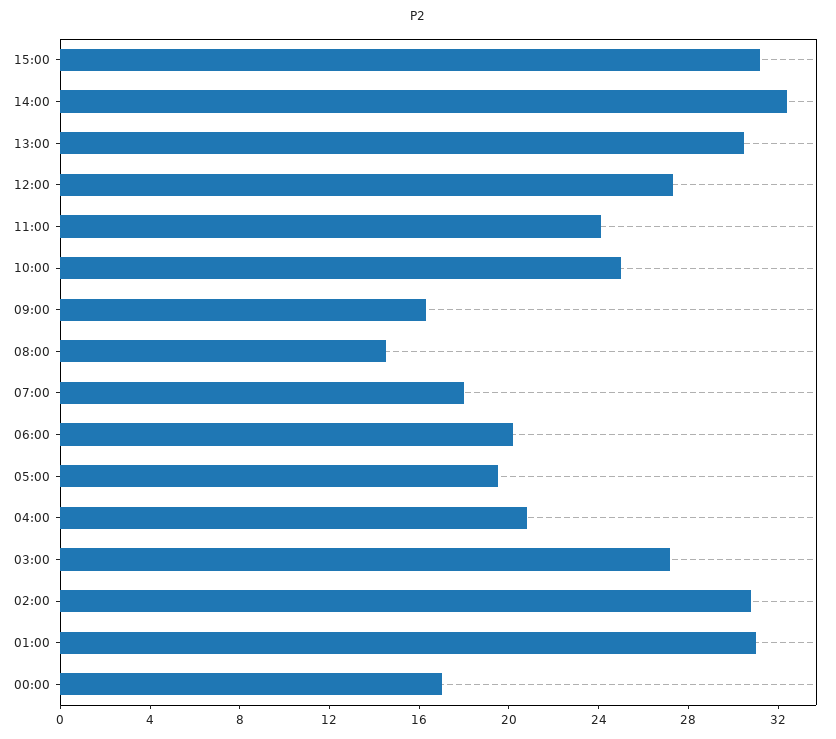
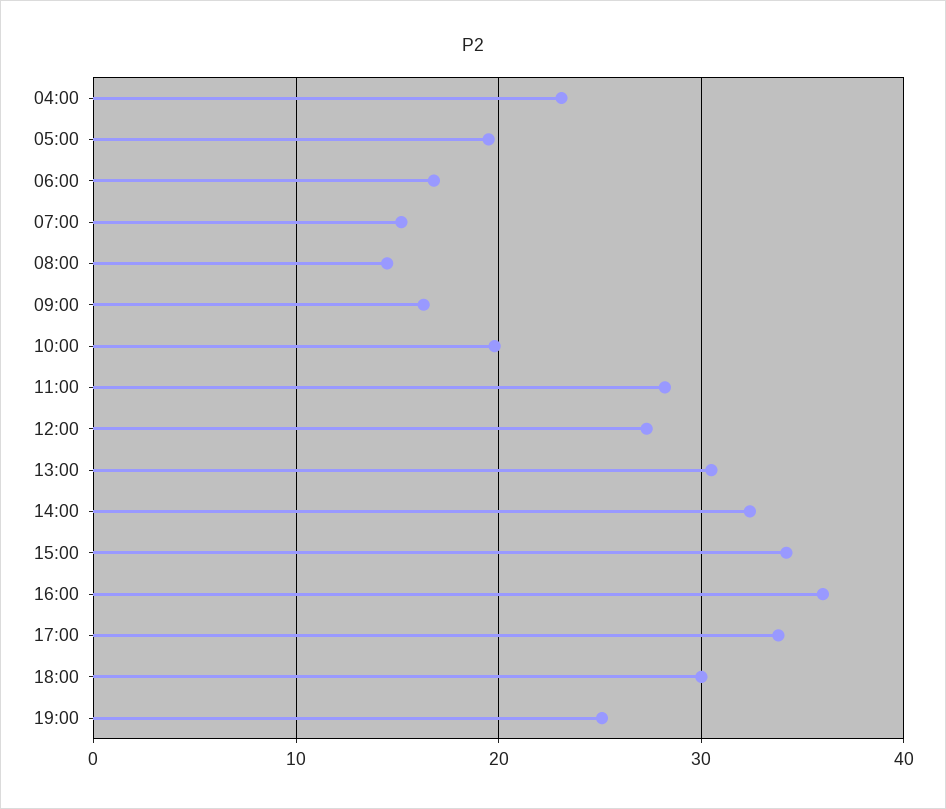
15:00: 31 -> 34
11:00: 24 -> 28
10:00: 25 -> 20
07:00: 18 -> 15
06:00: 20 -> 17
04:00: 21 -> 23
03:00: 27 -> none
02:00: 31 -> none
01:00: 31 -> none
00:00: 17 -> none
16:00: none -> 36
17:00: none -> 34
18:00: none -> 30
19:00: none -> 25

